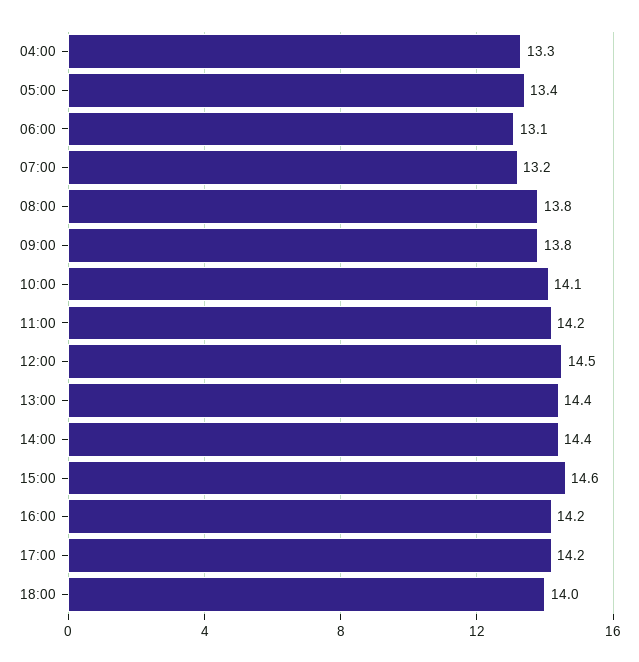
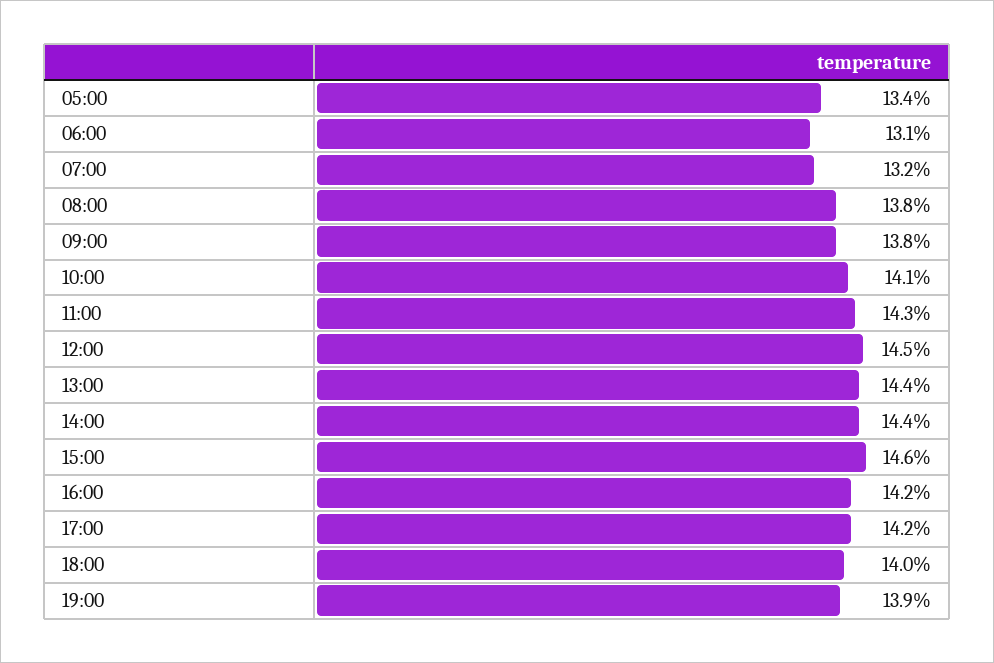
04:00: 13.3 -> none
11:00: 14.2 -> 14.3
19:00: none -> 13.9

